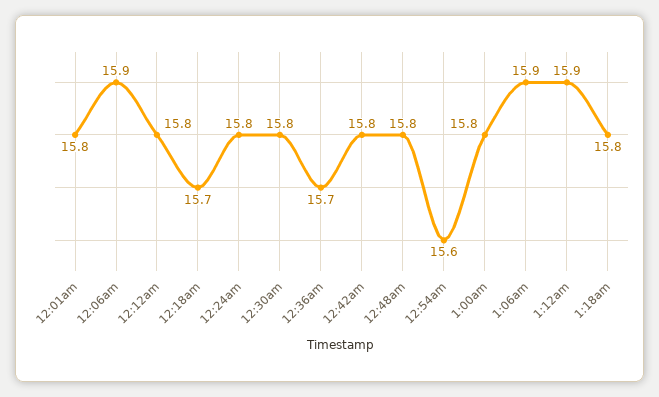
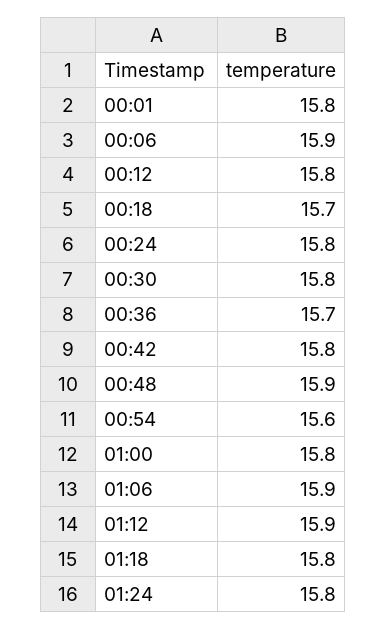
12:48am: 15.8 -> 15.9
01:24: none -> 15.8

